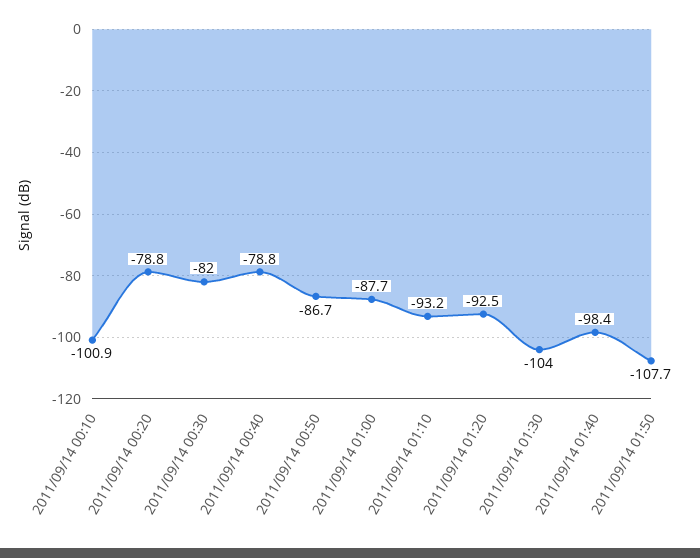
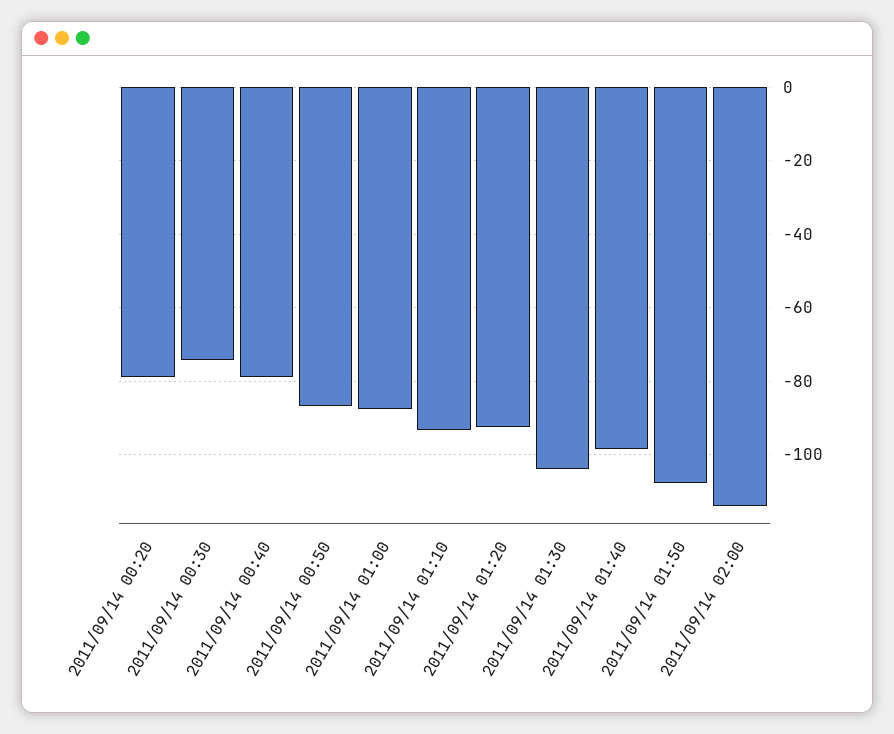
2011/09/14 00:10: -100.9 -> none
2011/09/14 00:30: -82 -> -74
2011/09/14 02:00: none -> -114

